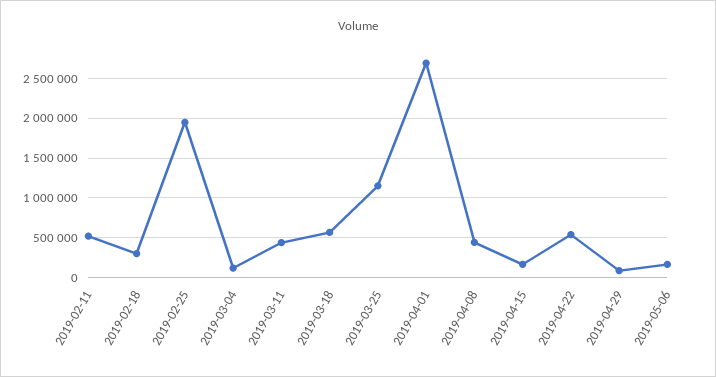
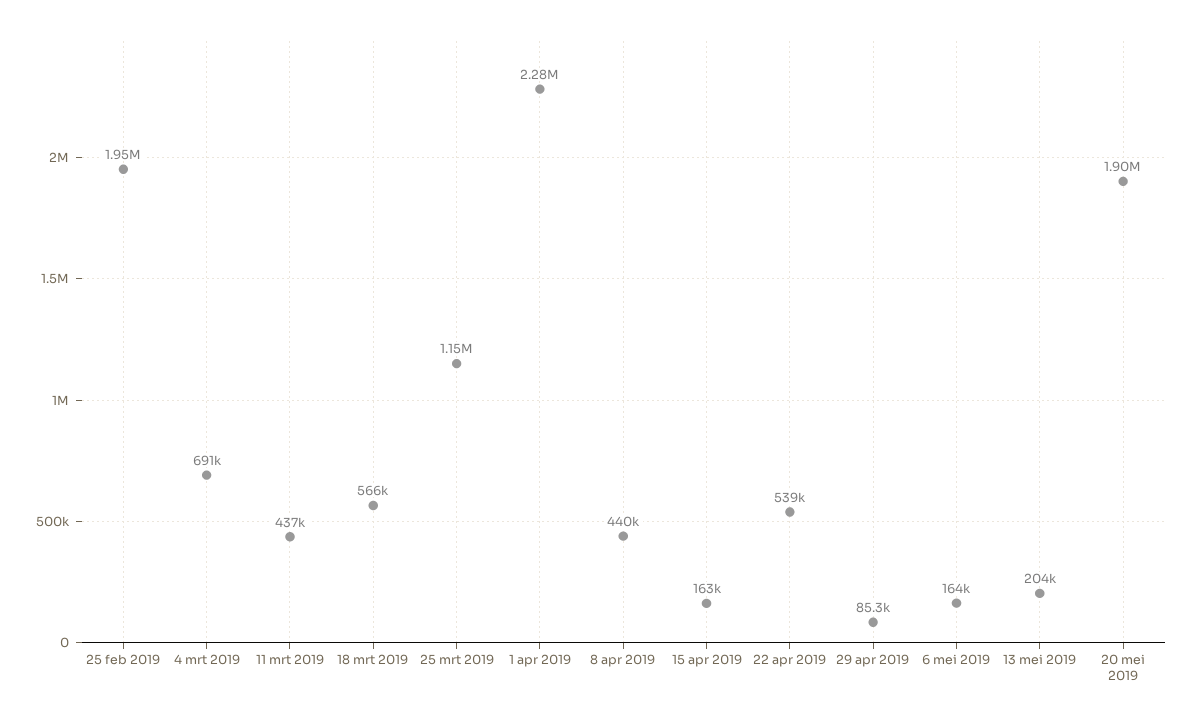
2019-02-11: 500000 -> none
2019-02-18: 300000 -> none
2019-03-04: 100000 -> 691000
2019-04-01: 2700000 -> 2280000
13 mei 2019: none -> 204000
20 mei 2019: none -> 1900000

